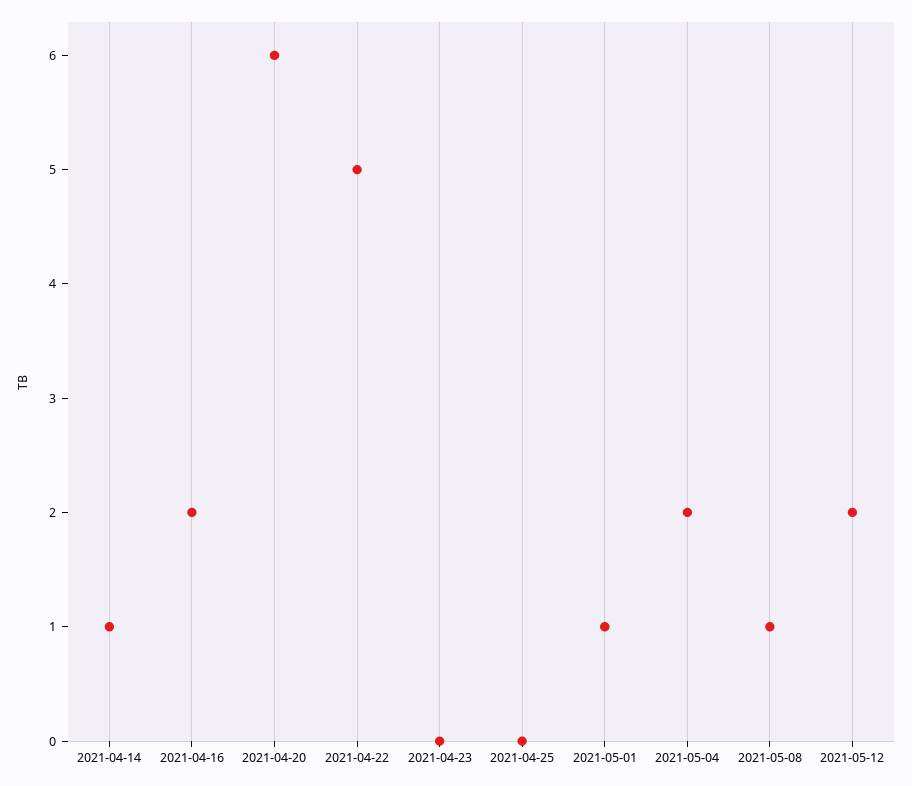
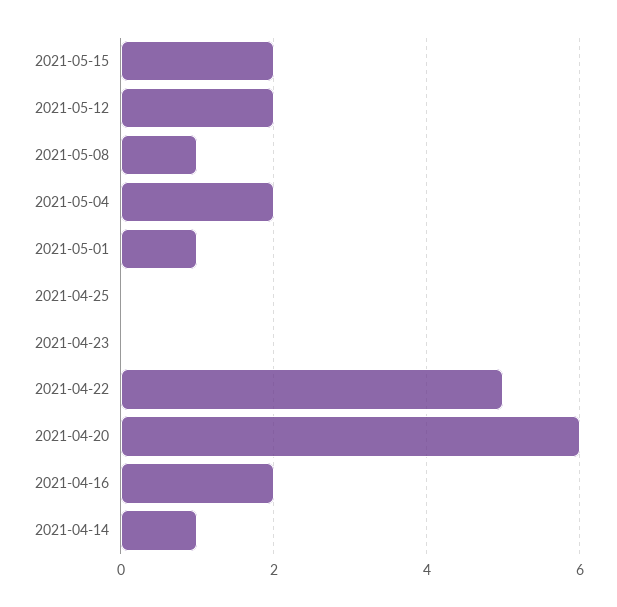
2021-05-15: none -> 2

